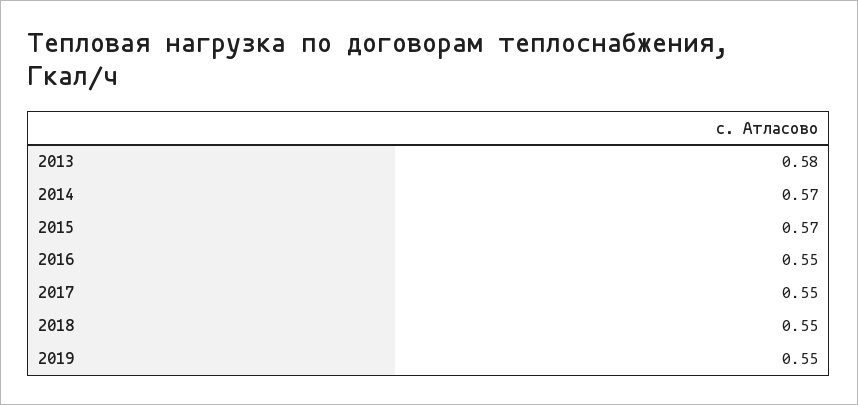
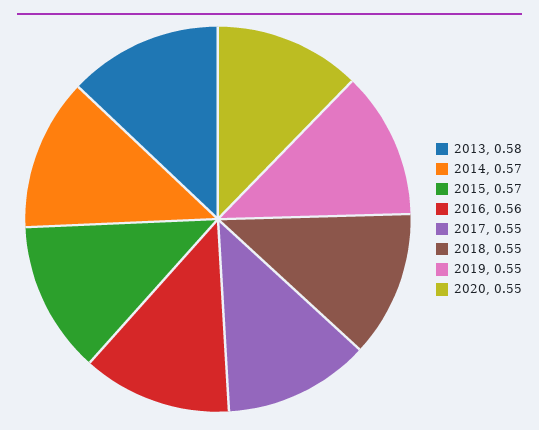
2016: 0.55 -> 0.56
2020: none -> 0.55

